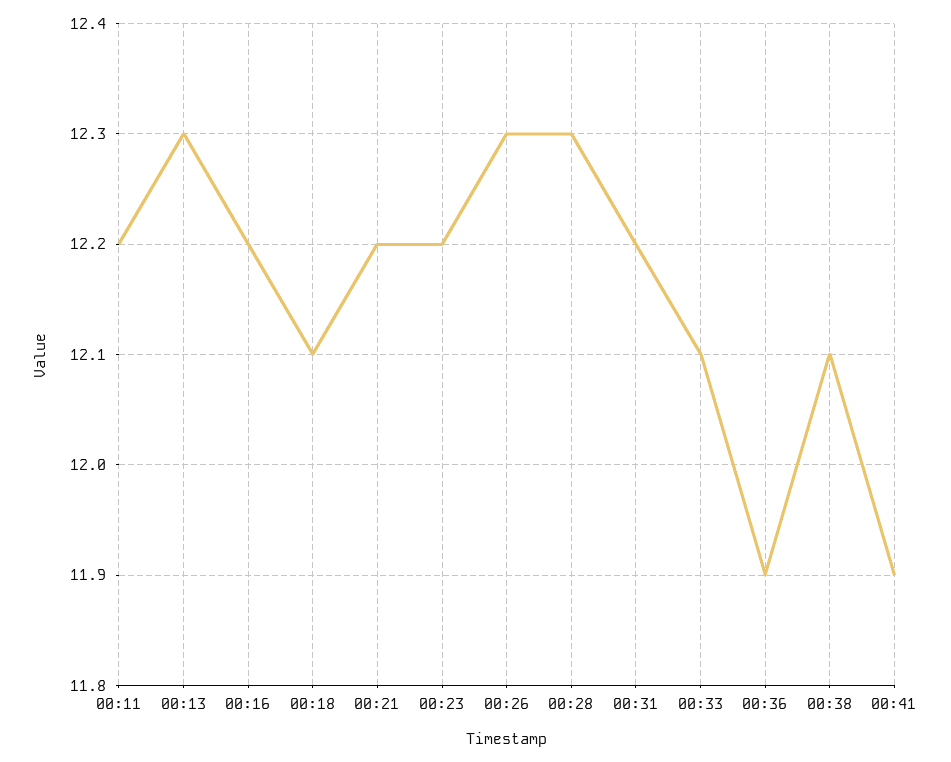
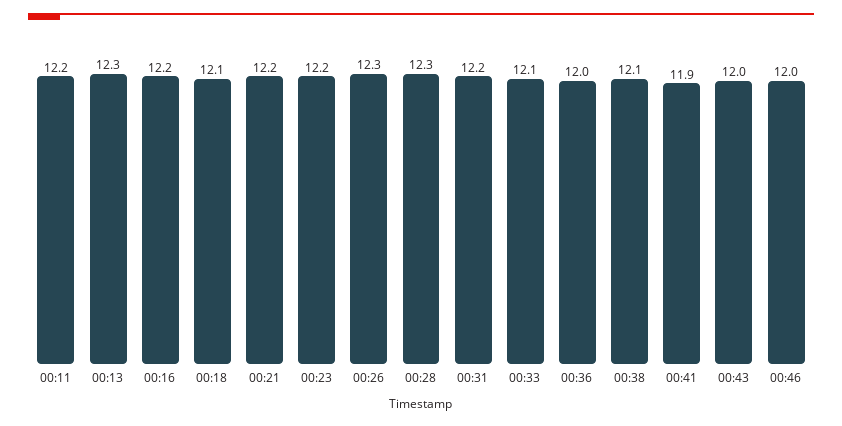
00:36: 11.9 -> 12
00:43: none -> 12
00:46: none -> 12

